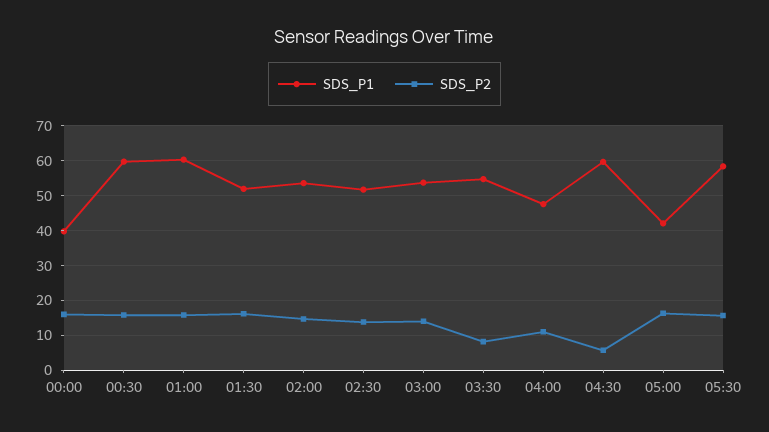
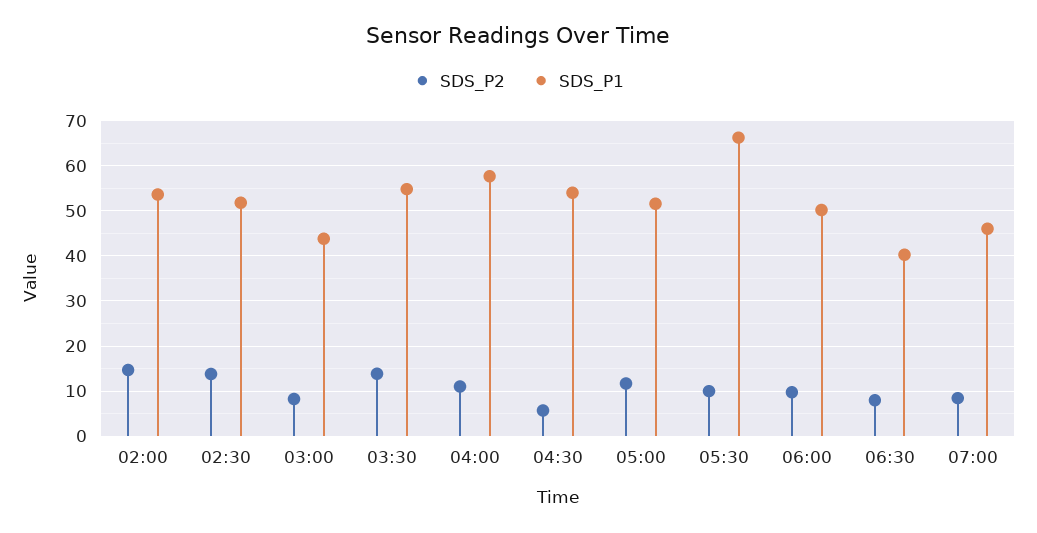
SDS_P1, 00:00: 40 -> none
SDS_P2, 00:00: 16 -> none
SDS_P1, 00:30: 60 -> none
SDS_P2, 00:30: 16 -> none
SDS_P1, 01:00: 60 -> none
SDS_P2, 01:00: 16 -> none
SDS_P1, 01:30: 52 -> none
SDS_P2, 01:30: 16 -> none
SDS_P1, 03:00: 54 -> 44
SDS_P2, 03:00: 14 -> 8
SDS_P2, 03:30: 8 -> 14
SDS_P1, 04:00: 48 -> 58
SDS_P1, 04:30: 60 -> 54
SDS_P1, 05:00: 42 -> 52
SDS_P2, 05:00: 16 -> 12
SDS_P1, 05:30: 58 -> 66
SDS_P2, 05:30: 16 -> 10
SDS_P2, 06:00: none -> 10
SDS_P1, 06:00: none -> 50
SDS_P2, 06:30: none -> 8
SDS_P1, 06:30: none -> 40
SDS_P2, 07:00: none -> 8
SDS_P1, 07:00: none -> 46

